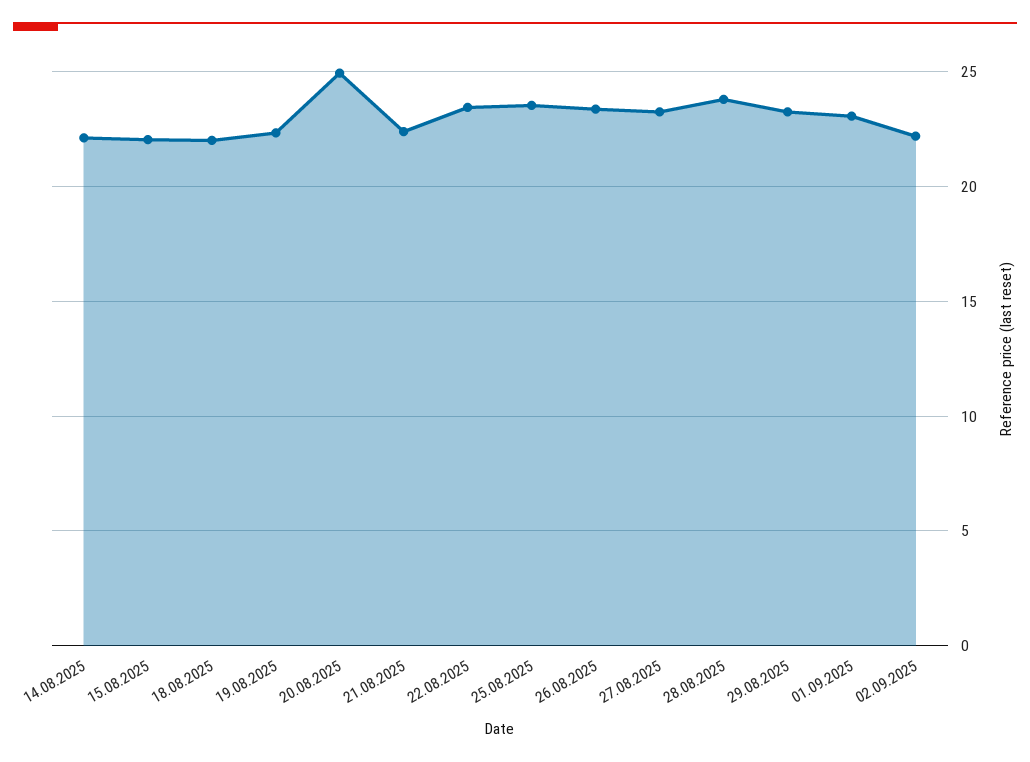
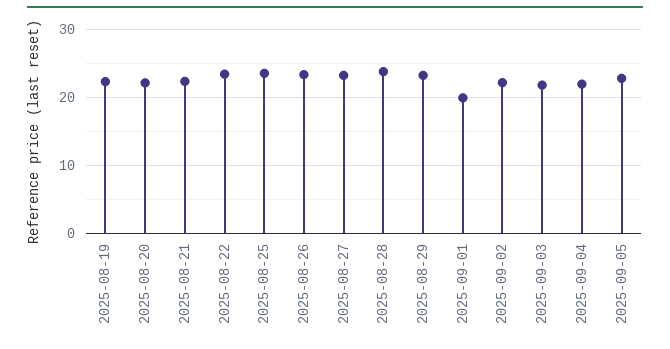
14.08.2025: 22 -> none
15.08.2025: 22 -> none
18.08.2025: 22 -> none
20.08.2025: 25 -> 22
01.09.2025: 23 -> 20
2025-09-03: none -> 22
2025-09-04: none -> 22
2025-09-05: none -> 23

